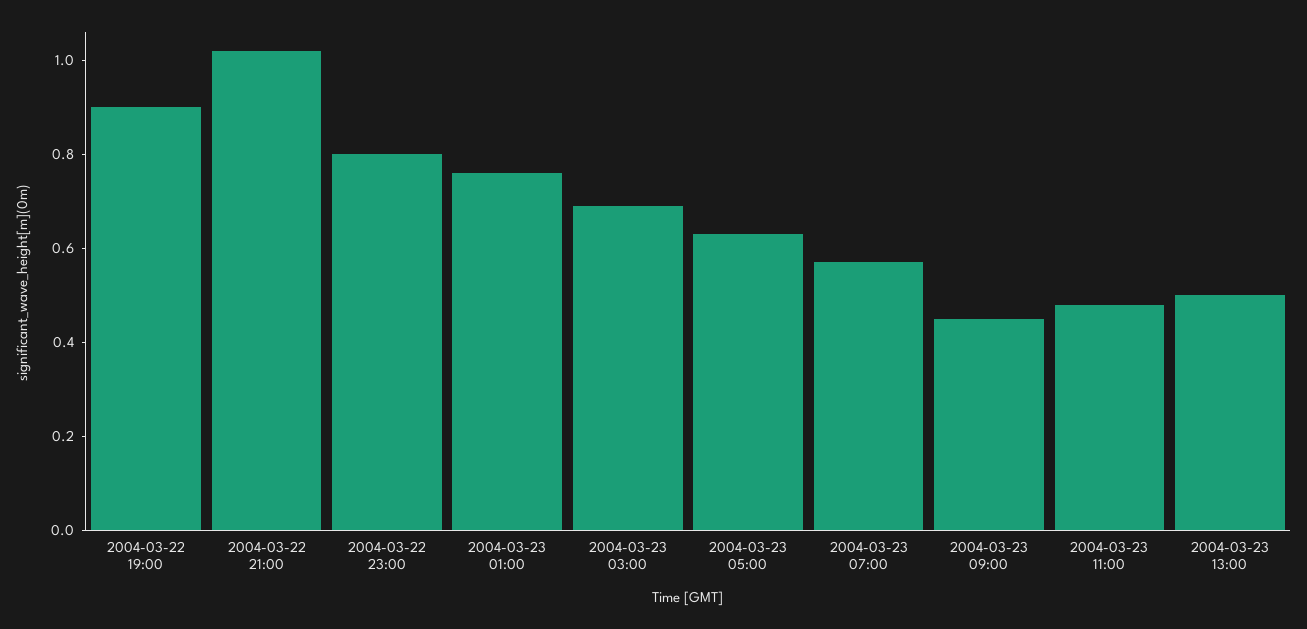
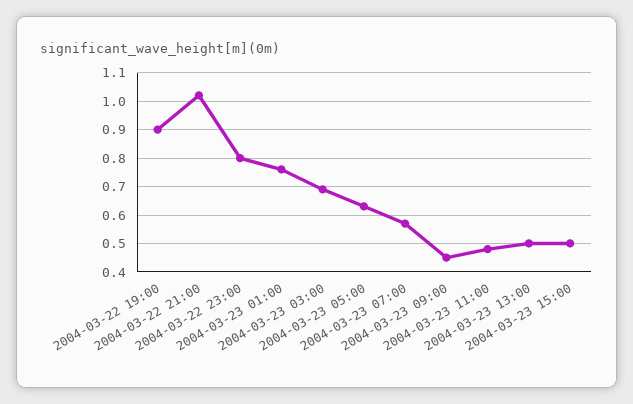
2004-03-23 15:00: none -> 0.5

